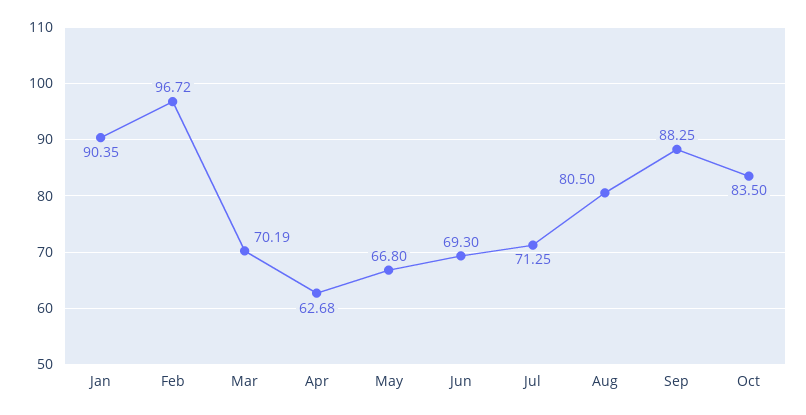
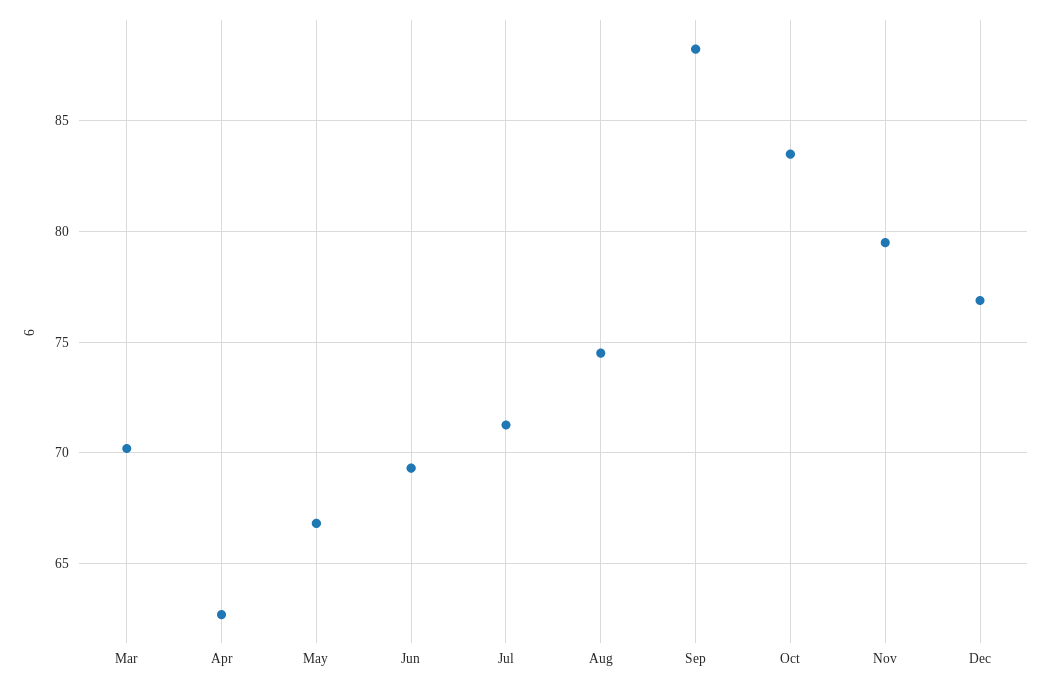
Jan: 90.35 -> none
Feb: 96.72 -> none
Aug: 80.5 -> 74.5
Nov: none -> 79.5
Dec: none -> 77

